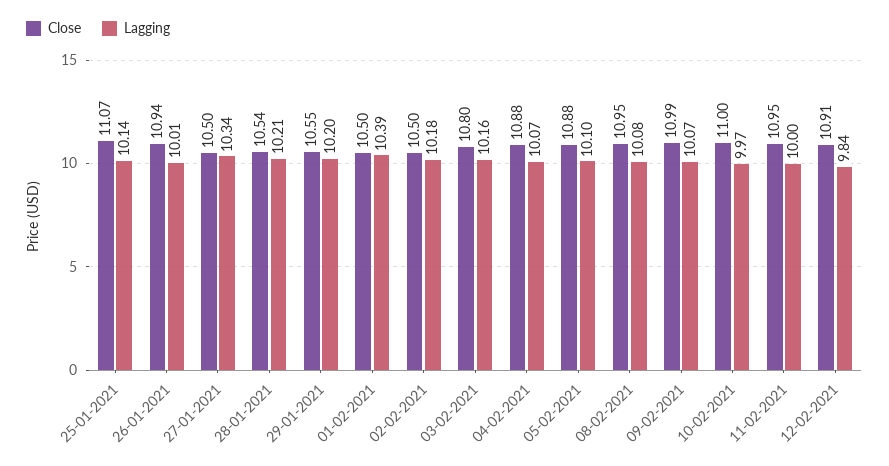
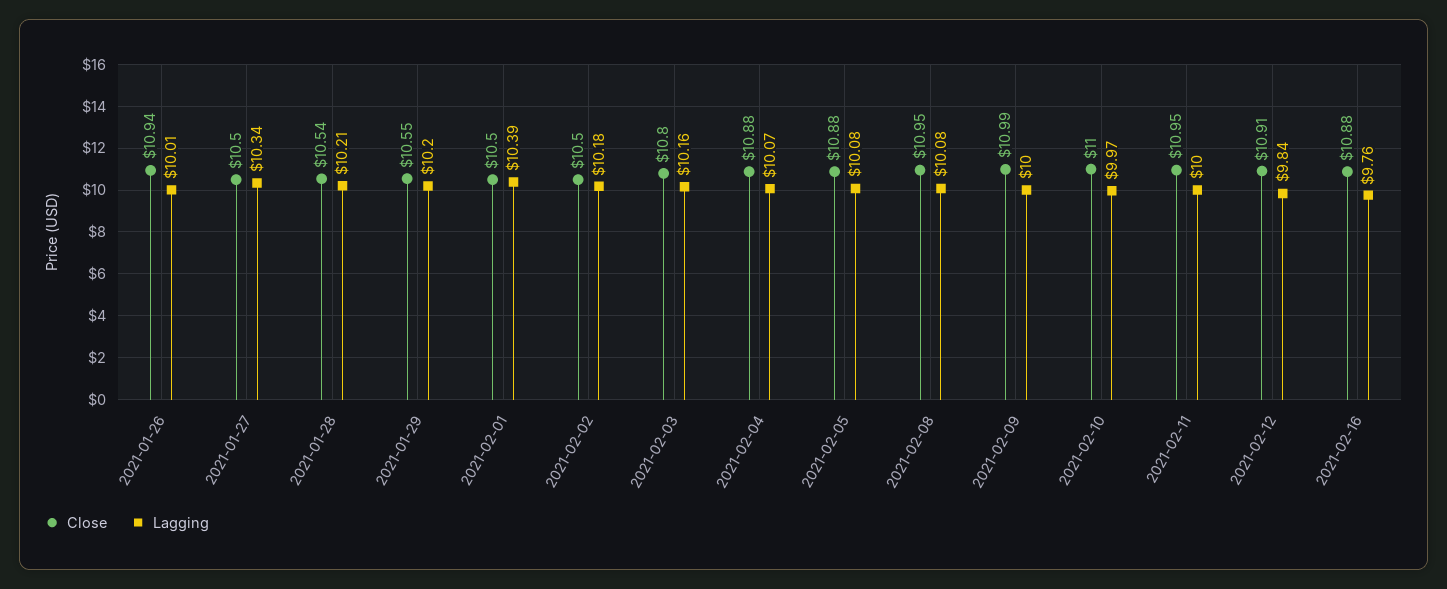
Close, 25-01-2021: 11.07 -> none
Lagging, 25-01-2021: 10.14 -> none
Lagging, 05-02-2021: 10.1 -> 10.08
Lagging, 09-02-2021: 10.07 -> 10
Close, 2021-02-16: none -> 10.88
Lagging, 2021-02-16: none -> 9.76

